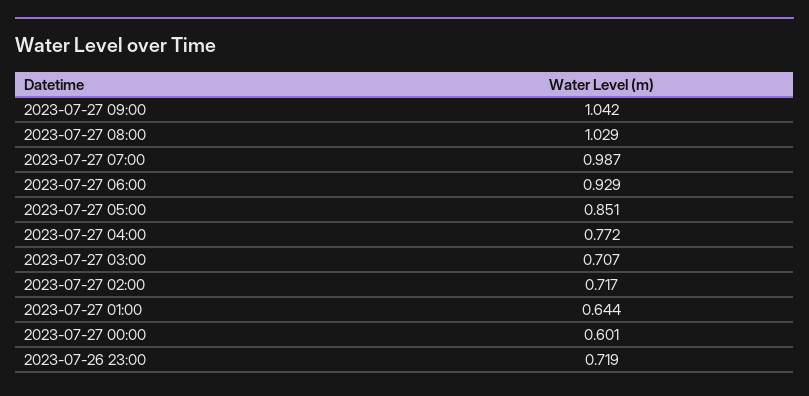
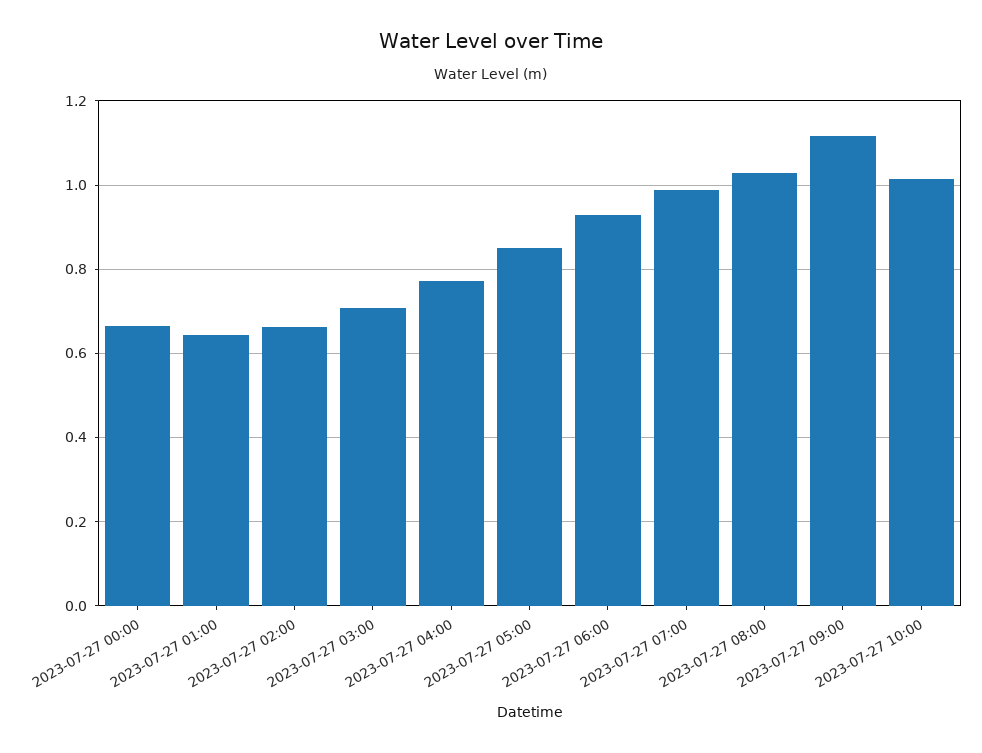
2023-07-27 09:00: 1.042 -> 1.12
2023-07-27 02:00: 0.717 -> 0.66
2023-07-27 00:00: 0.601 -> 0.66
2023-07-26 23:00: 0.719 -> none
2023-07-27 10:00: none -> 1.02

